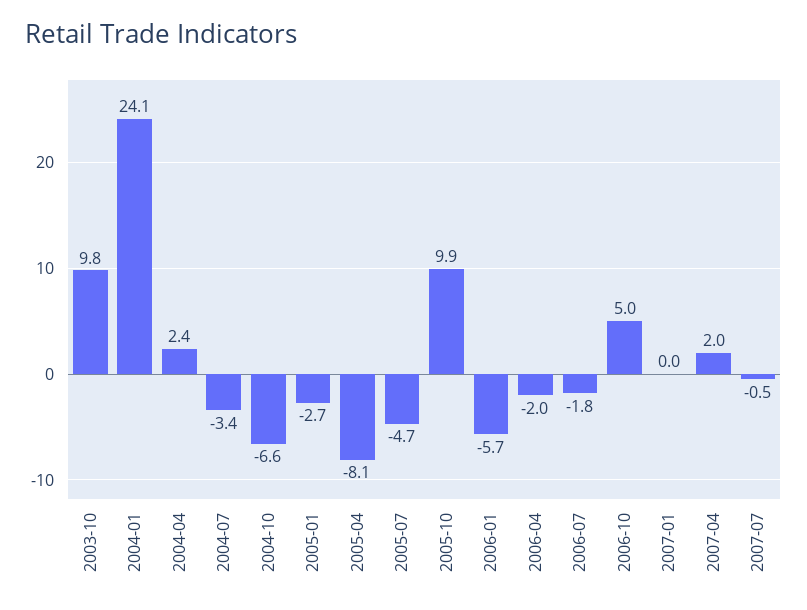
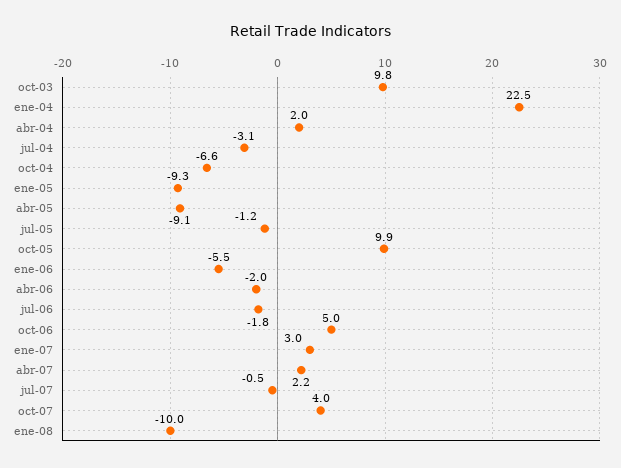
2004-01: 24.1 -> 22.5
2004-04: 2.4 -> 2
2004-07: -3.4 -> -3.1
2005-01: -2.7 -> -9.3
2005-04: -8.1 -> -9.1
2005-07: -4.7 -> -1.2
2006-01: -5.7 -> -5.5
2007-01: 0 -> 3
2007-04: 2 -> 2.2
oct-07: none -> 4
ene-08: none -> -10

